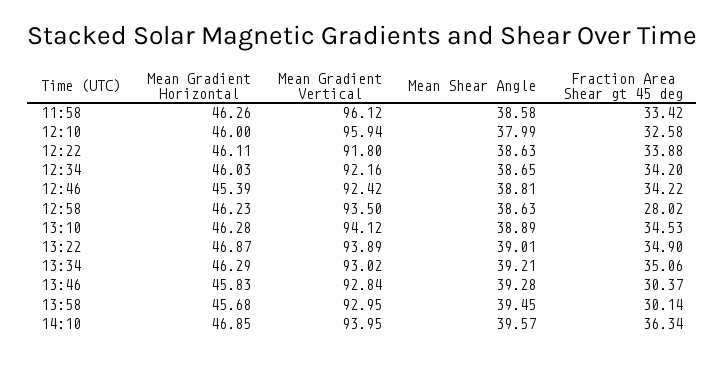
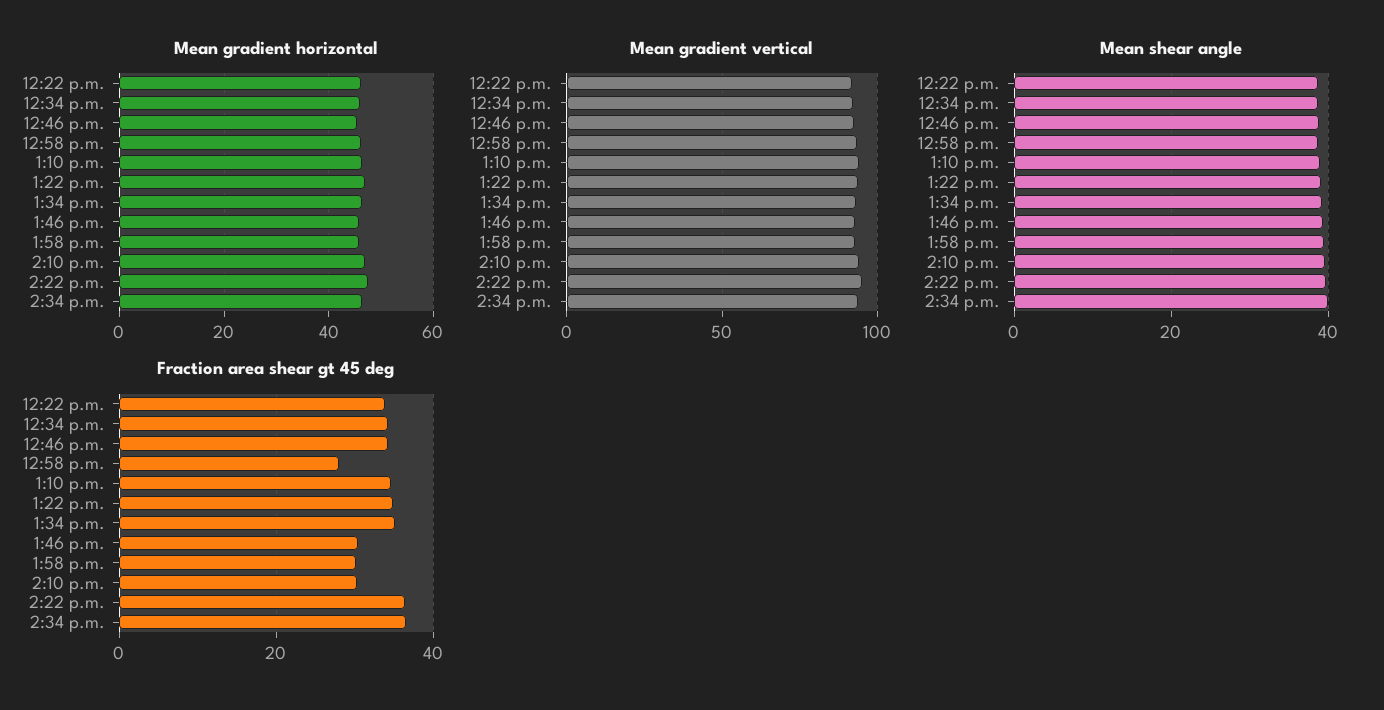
Mean Gradient Horizontal, 11:58: 46.26 -> none
Mean Gradient Vertical, 11:58: 96.12 -> none
Mean Shear Angle, 11:58: 38.58 -> none
Fraction Area Shear gt 45 deg, 11:58: 33.42 -> none
Mean Gradient Horizontal, 12:10: 46 -> none
Mean Gradient Vertical, 12:10: 95.94 -> none
Mean Shear Angle, 12:10: 37.99 -> none
Fraction Area Shear gt 45 deg, 12:10: 32.58 -> none
Fraction Area Shear gt 45 deg, 14:10: 36.34 -> 30
Mean Gradient Horizontal, 2:22 p.m.: none -> 48
Mean Gradient Horizontal, 2:34 p.m.: none -> 46
Mean Gradient Vertical, 2:22 p.m.: none -> 95
Mean Gradient Vertical, 2:34 p.m.: none -> 95
Mean Shear Angle, 2:22 p.m.: none -> 40
Mean Shear Angle, 2:34 p.m.: none -> 40
Fraction Area Shear gt 45 deg, 2:22 p.m.: none -> 36
Fraction Area Shear gt 45 deg, 2:34 p.m.: none -> 36

